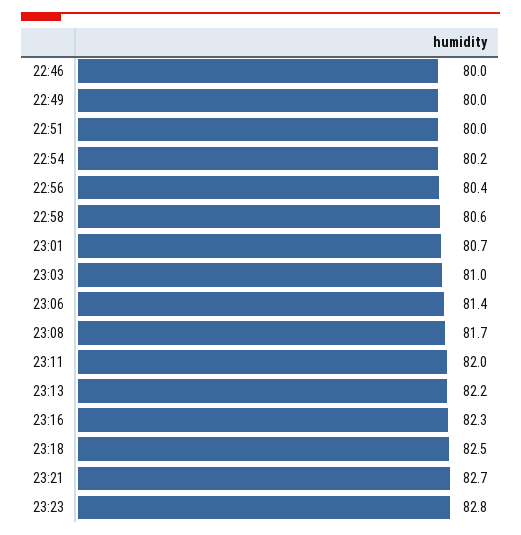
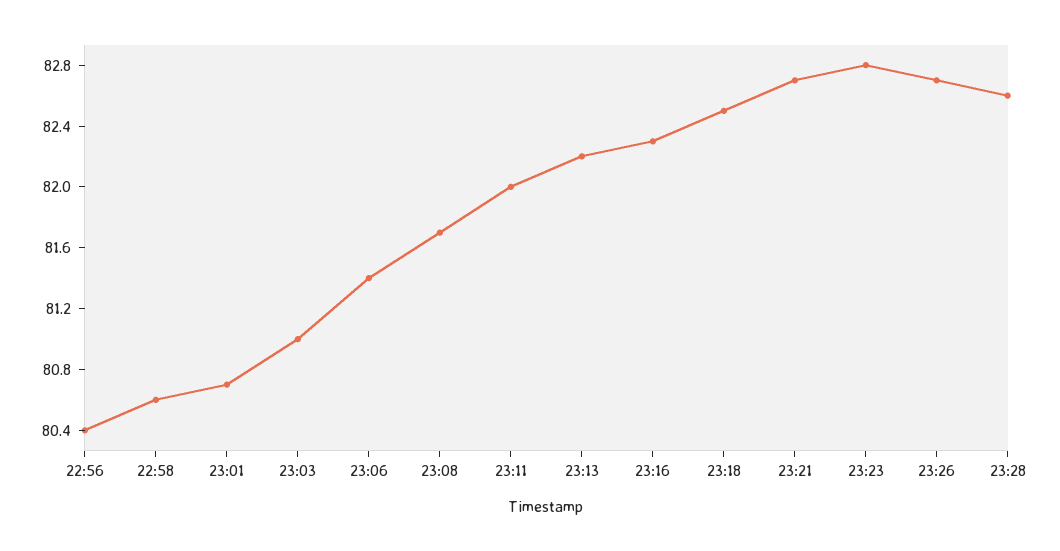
22:46: 80 -> none
22:49: 80 -> none
22:51: 80 -> none
22:54: 80.2 -> none
23:26: none -> 82.7
23:28: none -> 82.6

